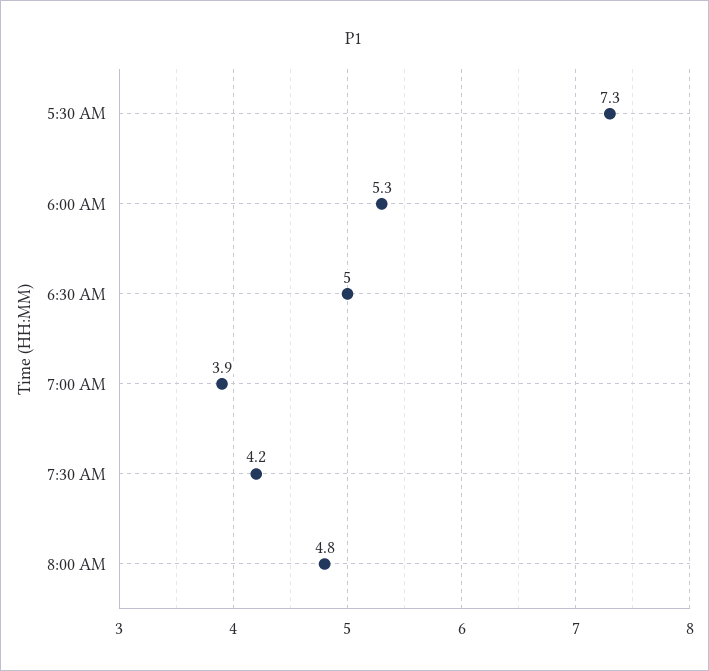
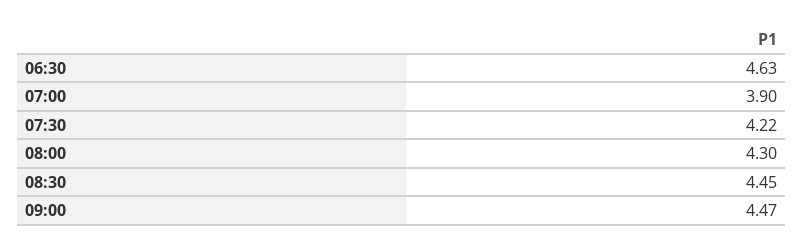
5:30 AM: 7.3 -> none
6:00 AM: 5.3 -> none
6:30 AM: 5 -> 4.63
8:00 AM: 4.8 -> 4.3
08:30: none -> 4.45
09:00: none -> 4.47

